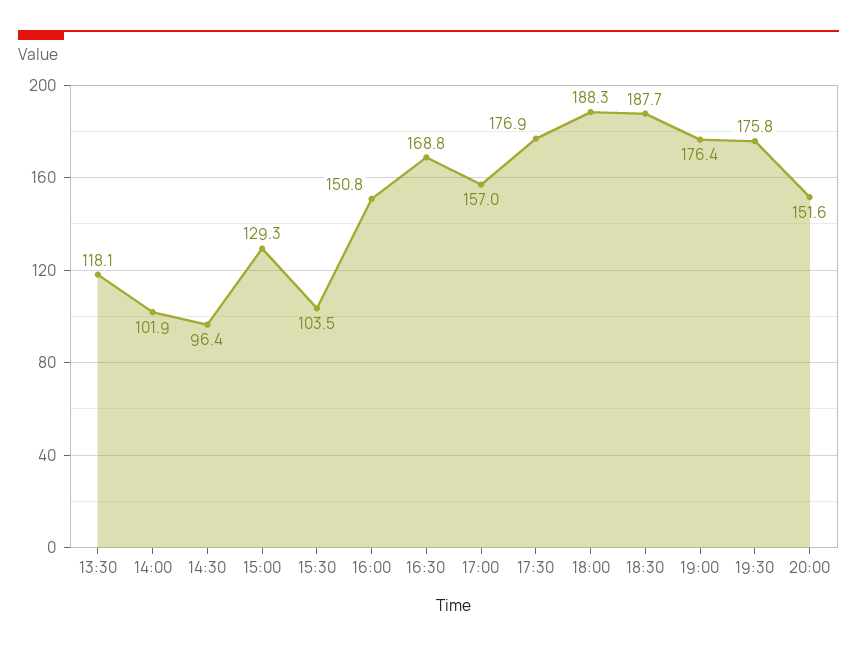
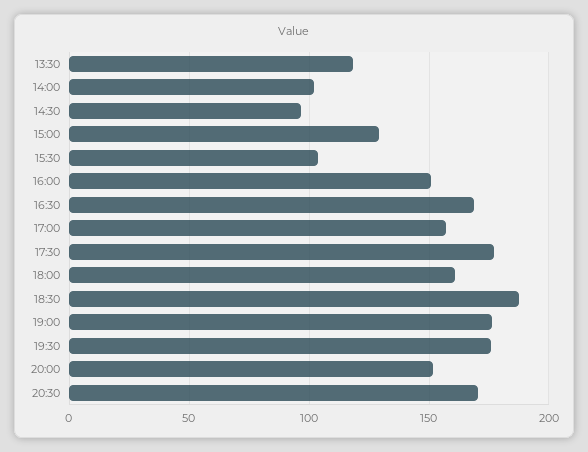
18:00: 188.3 -> 160
20:30: none -> 170

